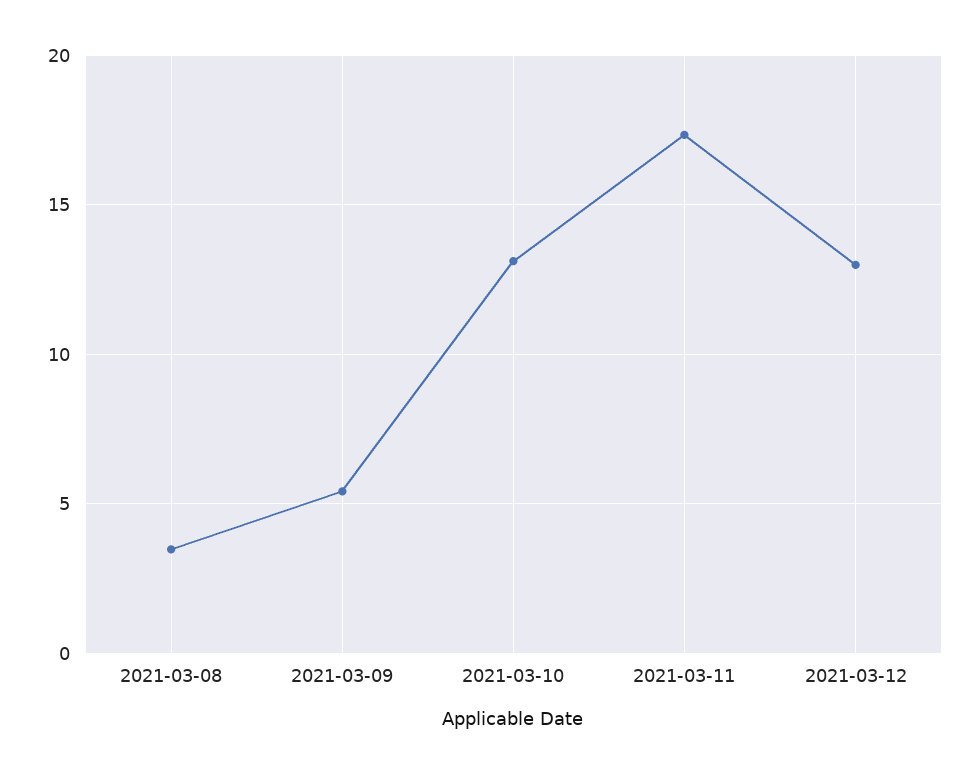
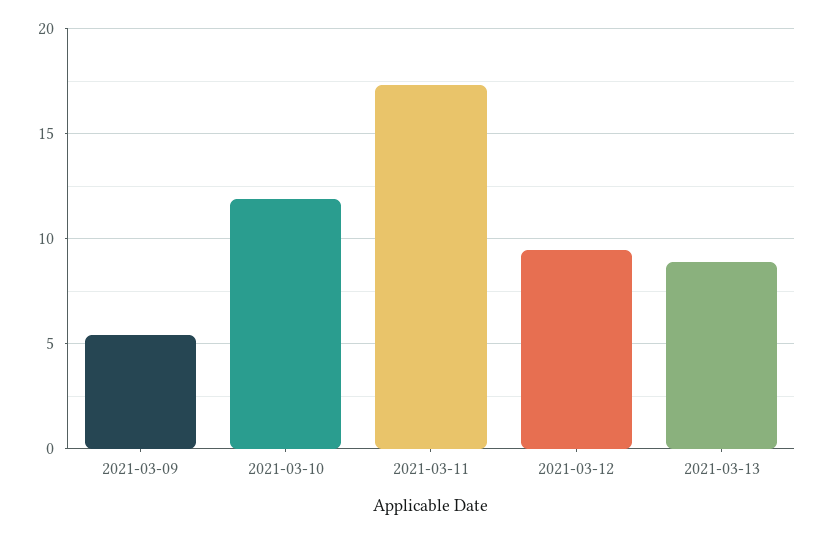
2021-03-08: 3.5 -> none
2021-03-10: 13 -> 12
2021-03-12: 13 -> 9.5
2021-03-13: none -> 9

